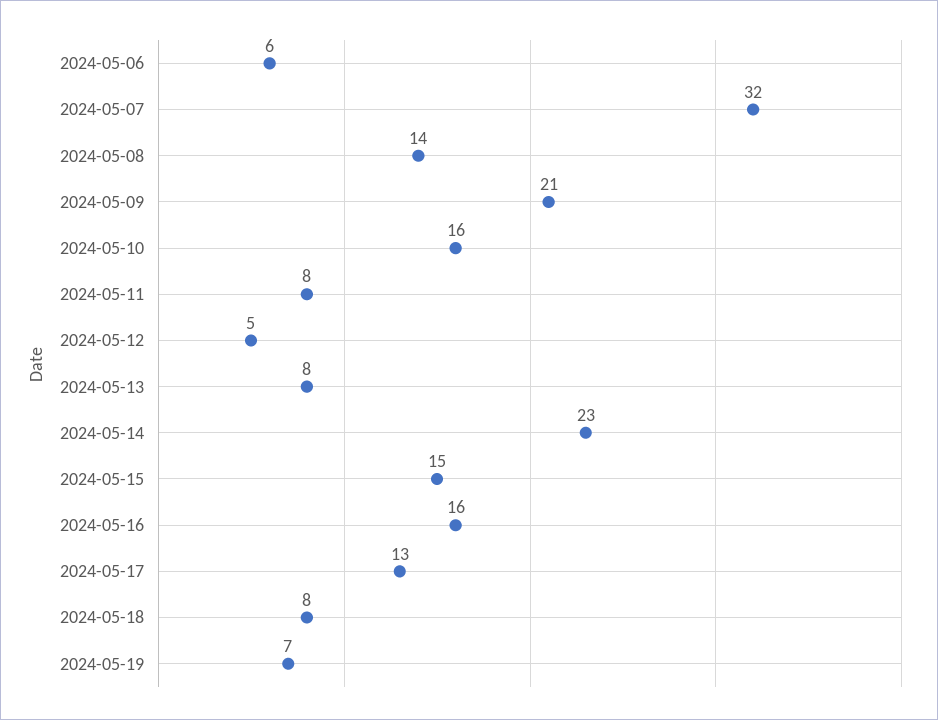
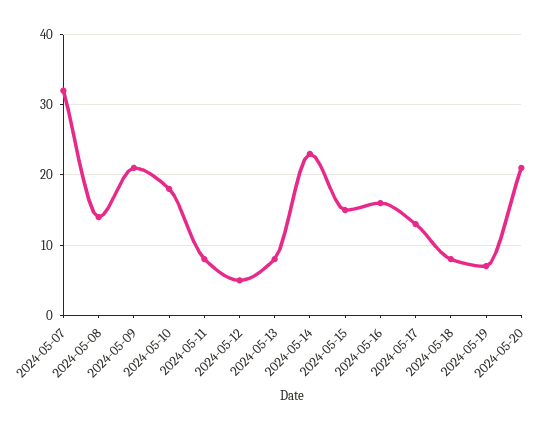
2024-05-06: 6 -> none
2024-05-10: 16 -> 18
2024-05-20: none -> 21

